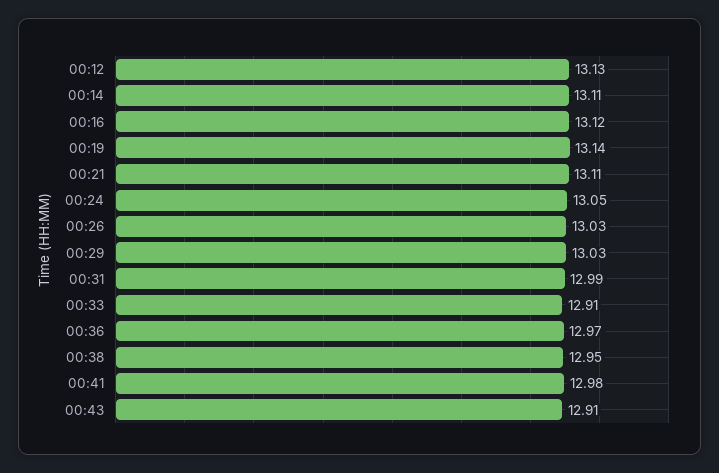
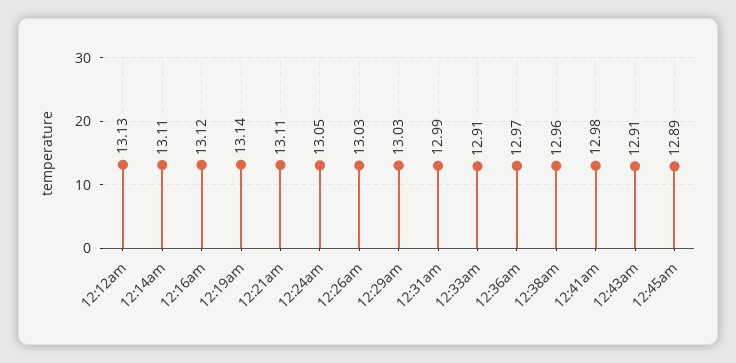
00:38: 12.95 -> 12.96
12:45am: none -> 12.89

